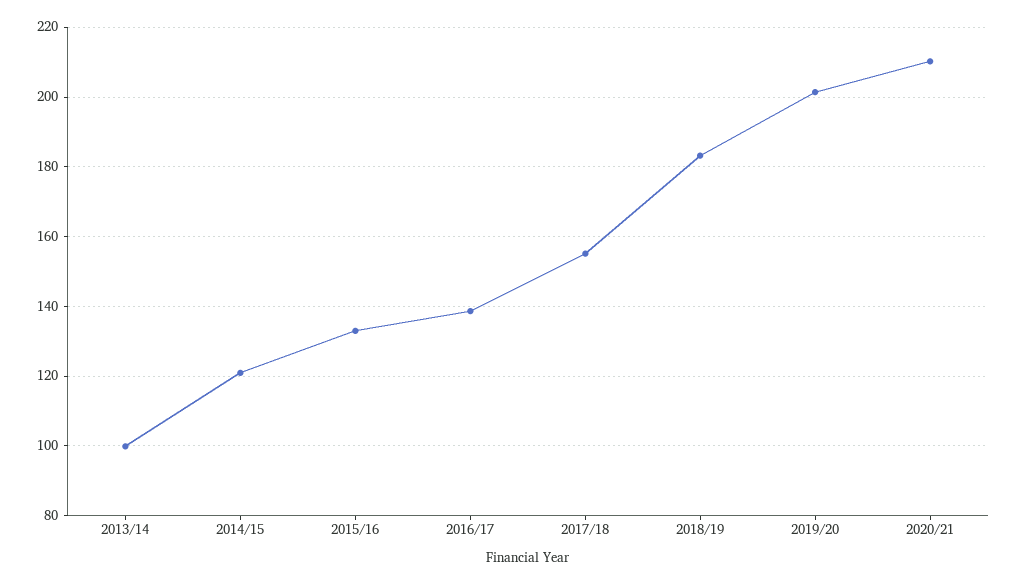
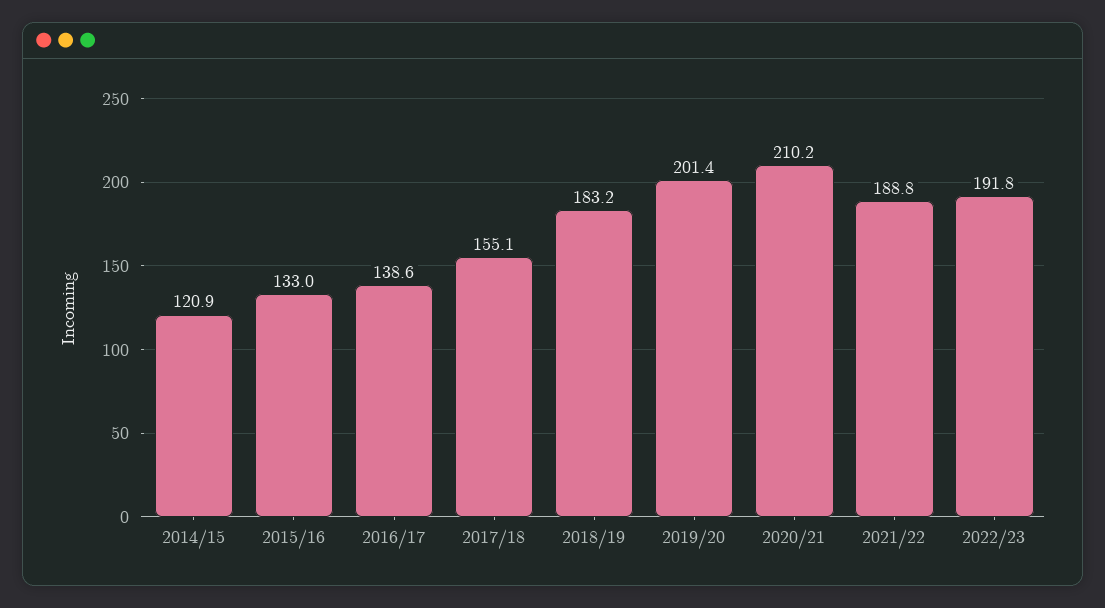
2013/14: 100 -> none
2021/22: none -> 188.8
2022/23: none -> 191.8

